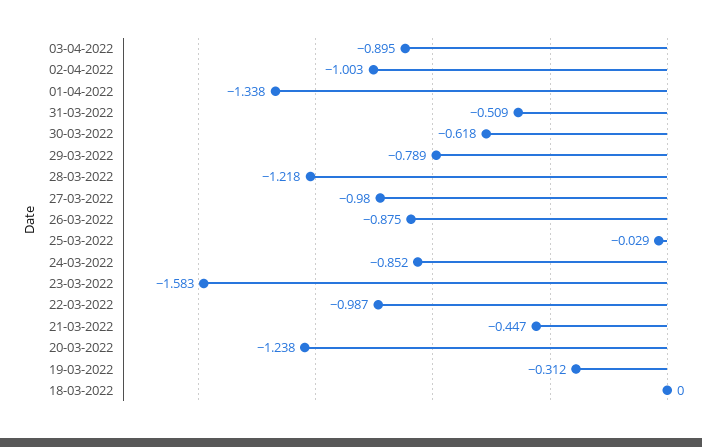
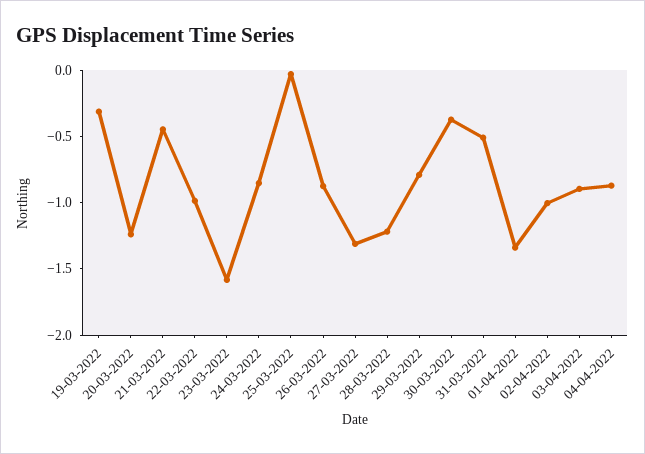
30-03-2022: -0.618 -> -0.4
27-03-2022: -0.98 -> -1.3
18-03-2022: 0 -> none
04-04-2022: none -> -0.9

